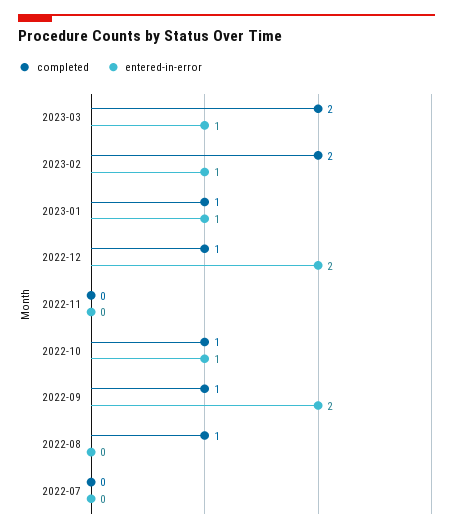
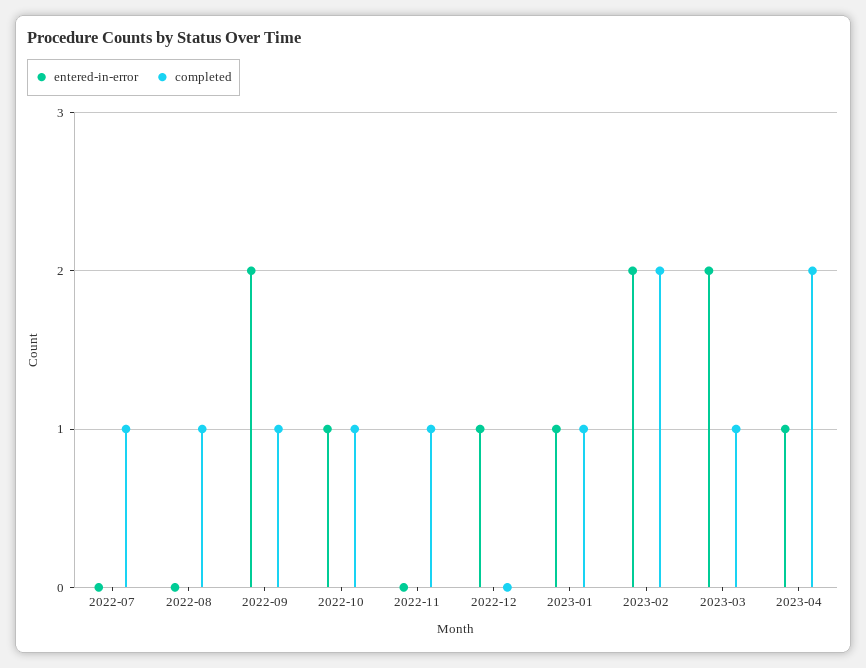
completed, 2023-03: 2 -> 1
entered-in-error, 2023-03: 1 -> 2
entered-in-error, 2023-02: 1 -> 2
completed, 2022-12: 1 -> 0
entered-in-error, 2022-12: 2 -> 1
completed, 2022-11: 0 -> 1
completed, 2022-07: 0 -> 1
entered-in-error, 2023-04: none -> 1
completed, 2023-04: none -> 2

